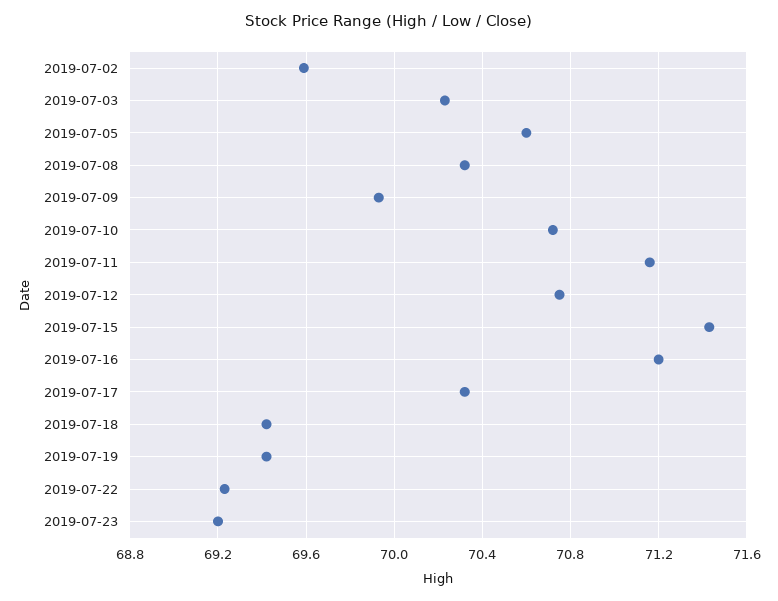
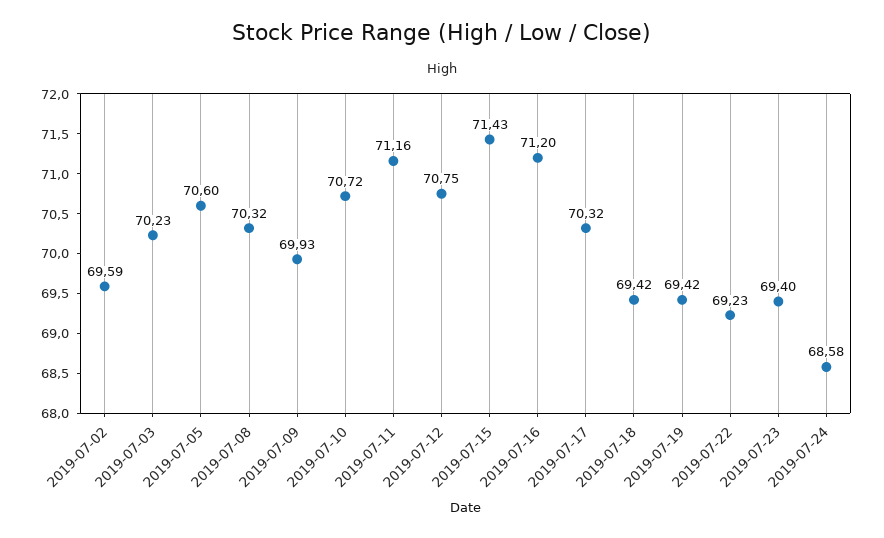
2019-07-23: 69.2 -> 69.4
2019-07-24: none -> 68.58

